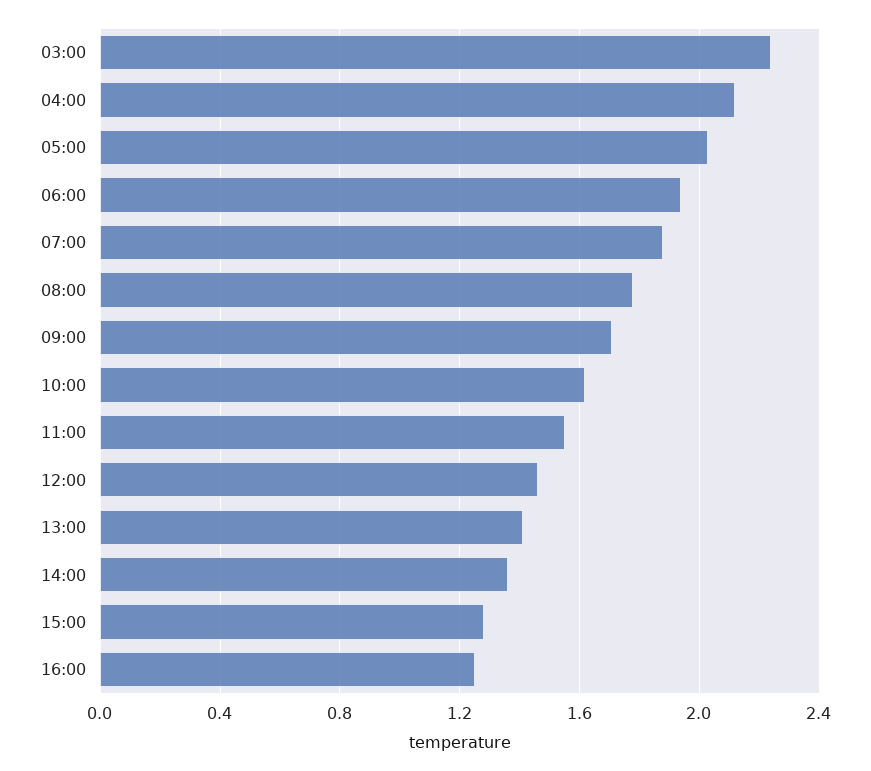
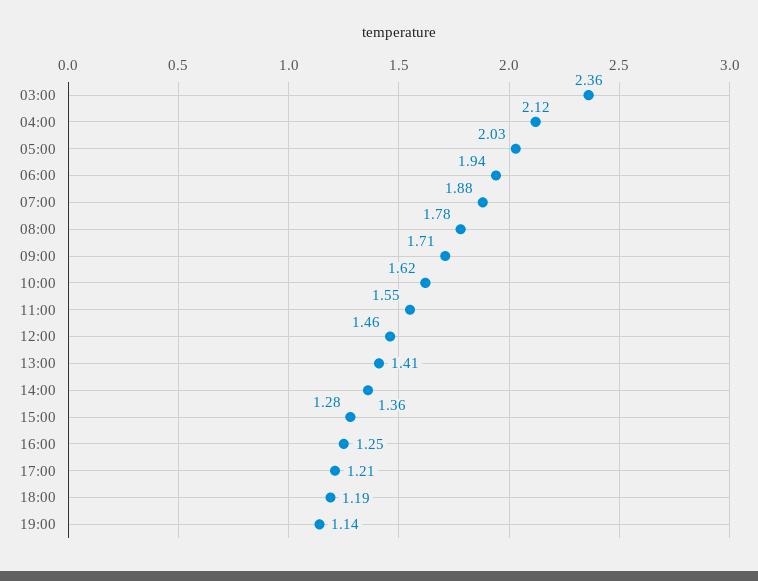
03:00: 2.25 -> 2.36
17:00: none -> 1.21
18:00: none -> 1.19
19:00: none -> 1.14

